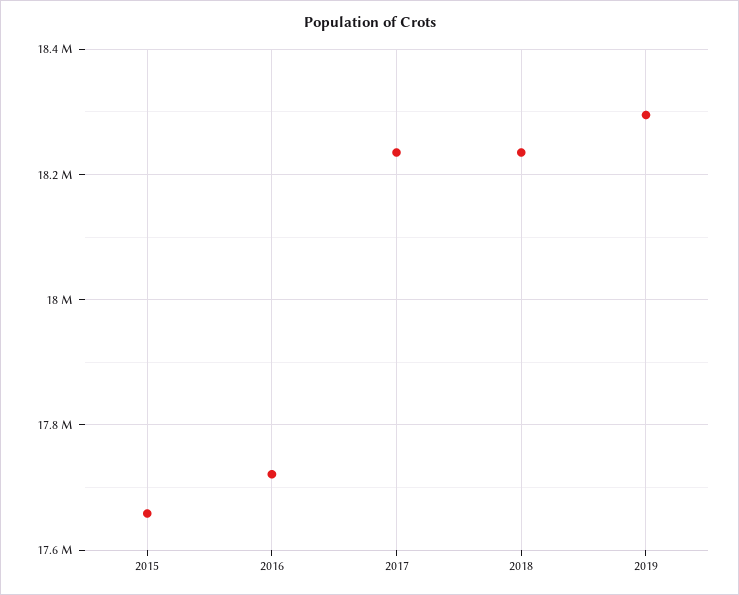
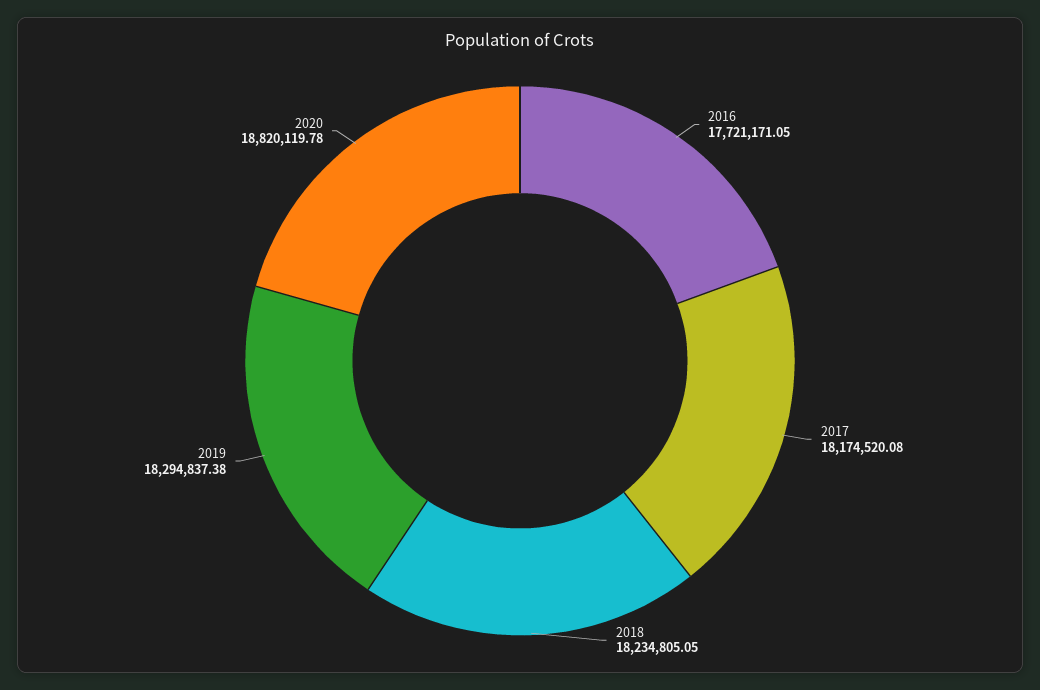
2015: 17660000 -> none
2017: 18240000 -> 18174520.08
2020: none -> 18820119.78

